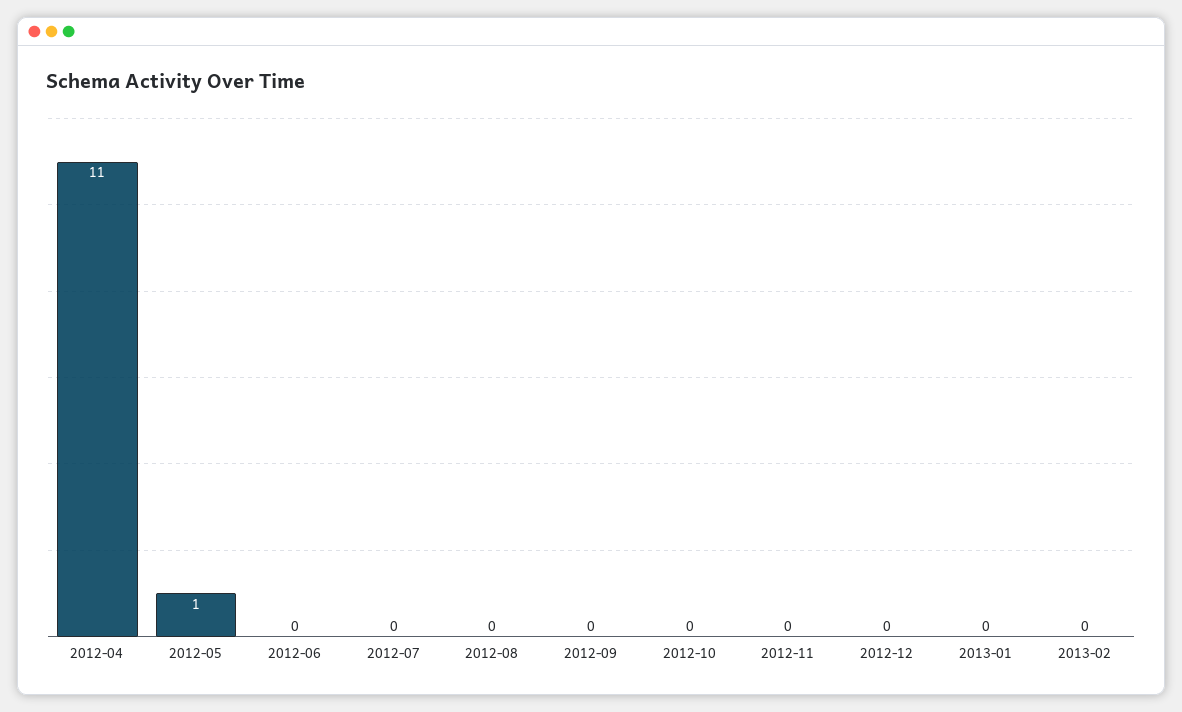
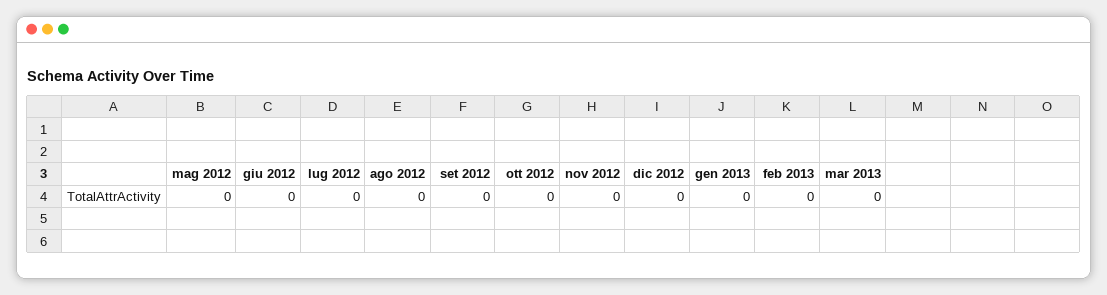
2012-04: 11 -> none
2012-05: 1 -> 0
mar 2013: none -> 0

